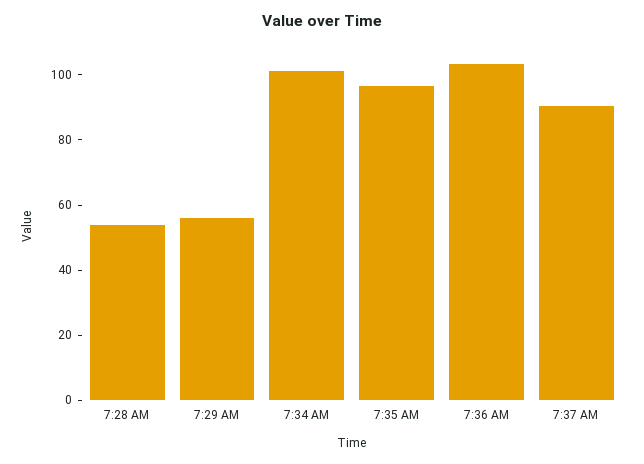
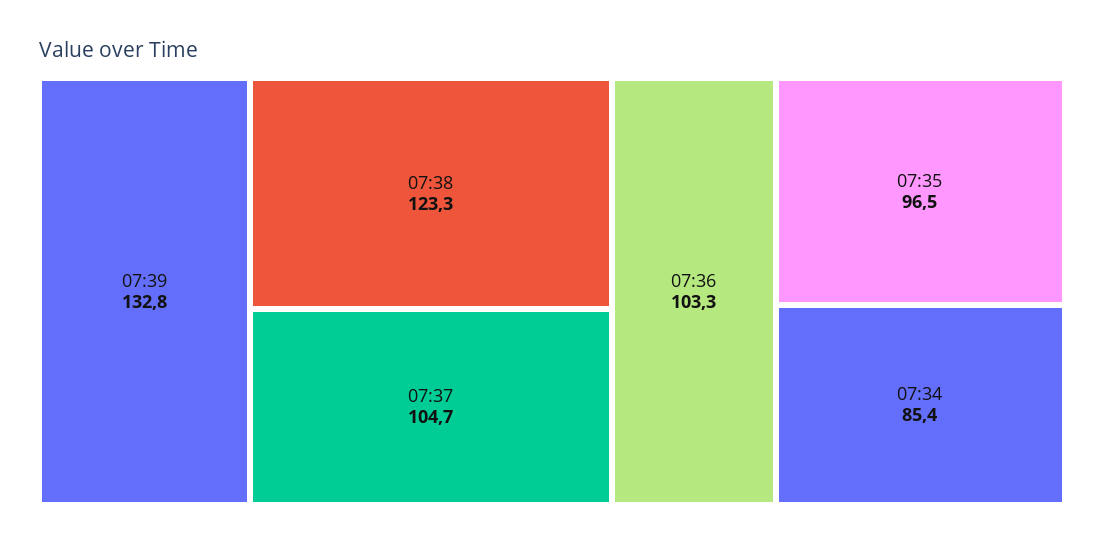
7:28 AM: 55 -> none
7:29 AM: 55 -> none
7:34 AM: 100 -> 85.4
7:37 AM: 90 -> 104.7
07:39: none -> 132.8
07:38: none -> 123.3

